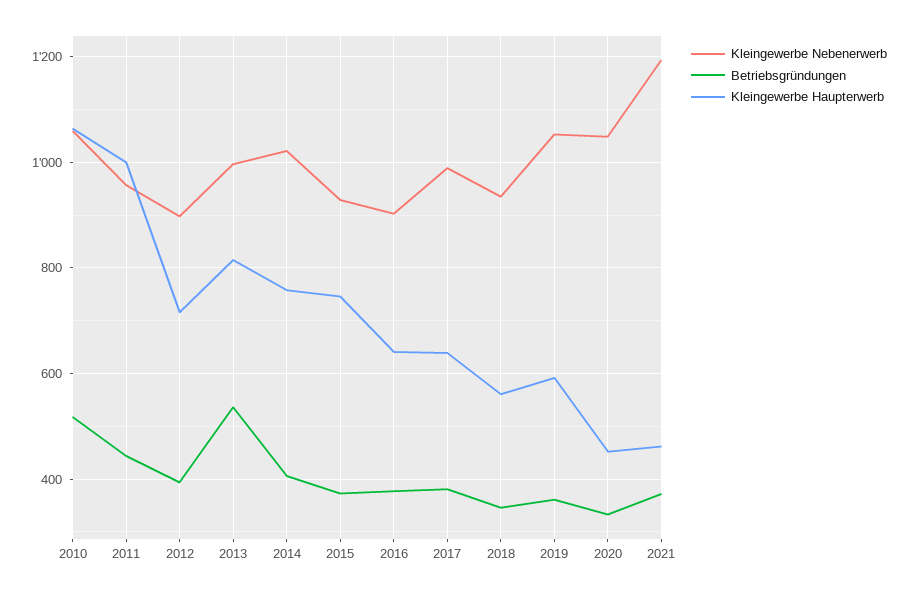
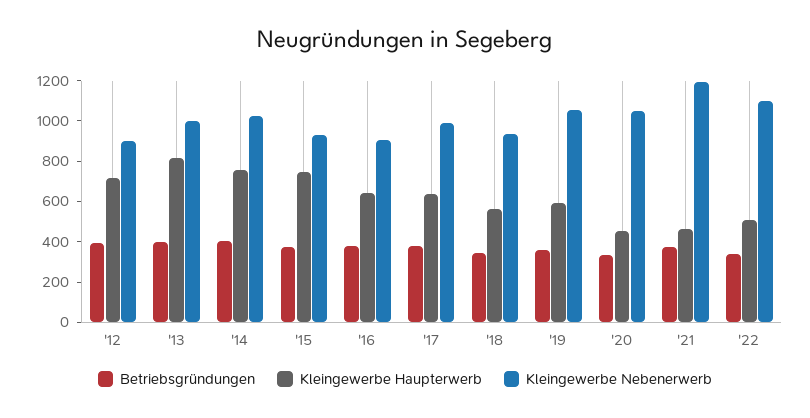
Kleingewerbe Nebenerwerb, 2010: 1060 -> none
Betriebsgründungen, 2010: 520 -> none
Kleingewerbe Haupterwerb, 2010: 1060 -> none
Kleingewerbe Nebenerwerb, 2011: 960 -> none
Betriebsgründungen, 2011: 440 -> none
Kleingewerbe Haupterwerb, 2011: 1000 -> none
Betriebsgründungen, 2013: 540 -> 400
Betriebsgründungen, '22: none -> 350
Kleingewerbe Haupterwerb, '22: none -> 500
Kleingewerbe Nebenerwerb, '22: none -> 1100

